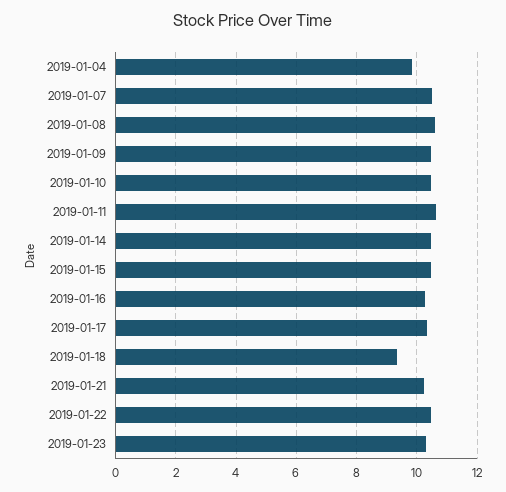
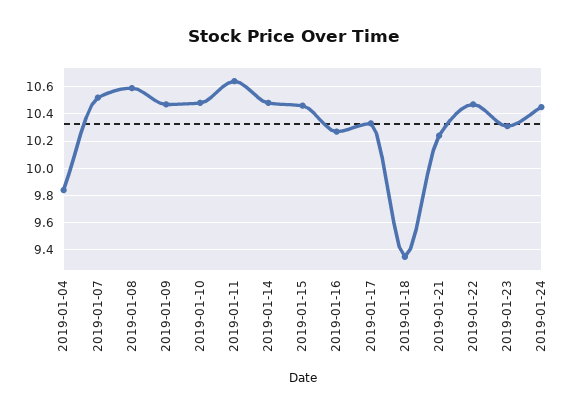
2019-01-24: none -> 10.45

